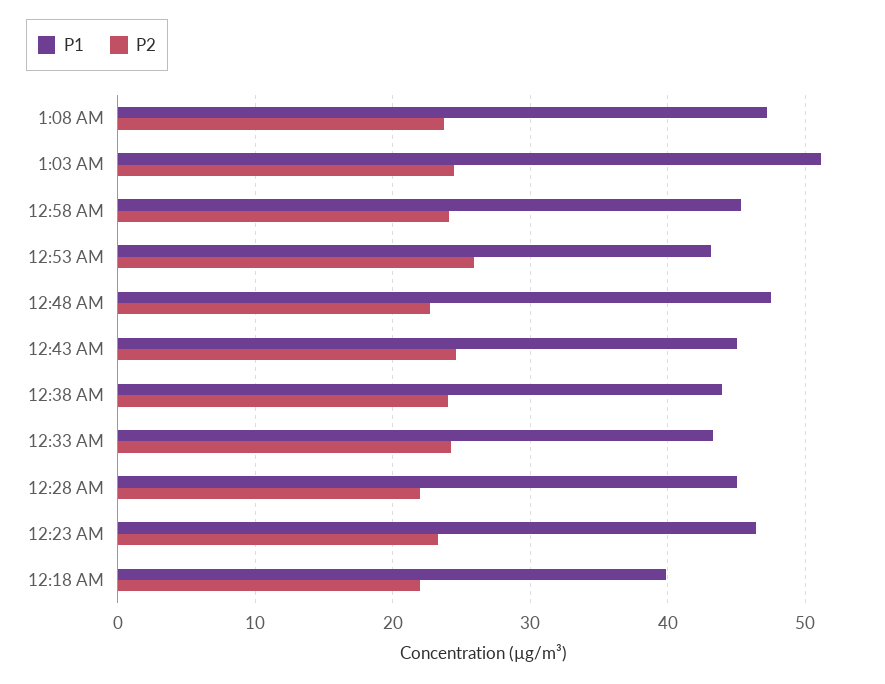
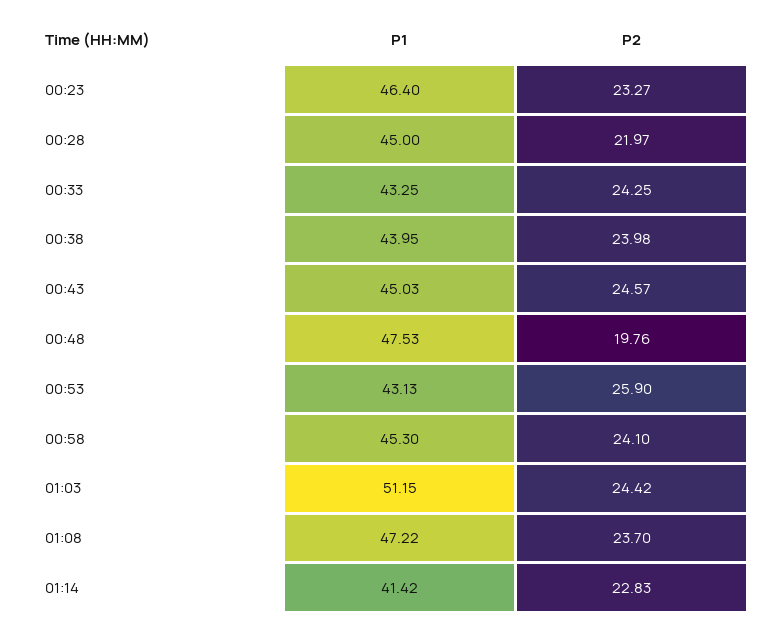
P2, 12:48 AM: 23 -> 19.76
P1, 12:18 AM: 40 -> none
P2, 12:18 AM: 22 -> none
P1, 01:14: none -> 41.42
P2, 01:14: none -> 22.83

